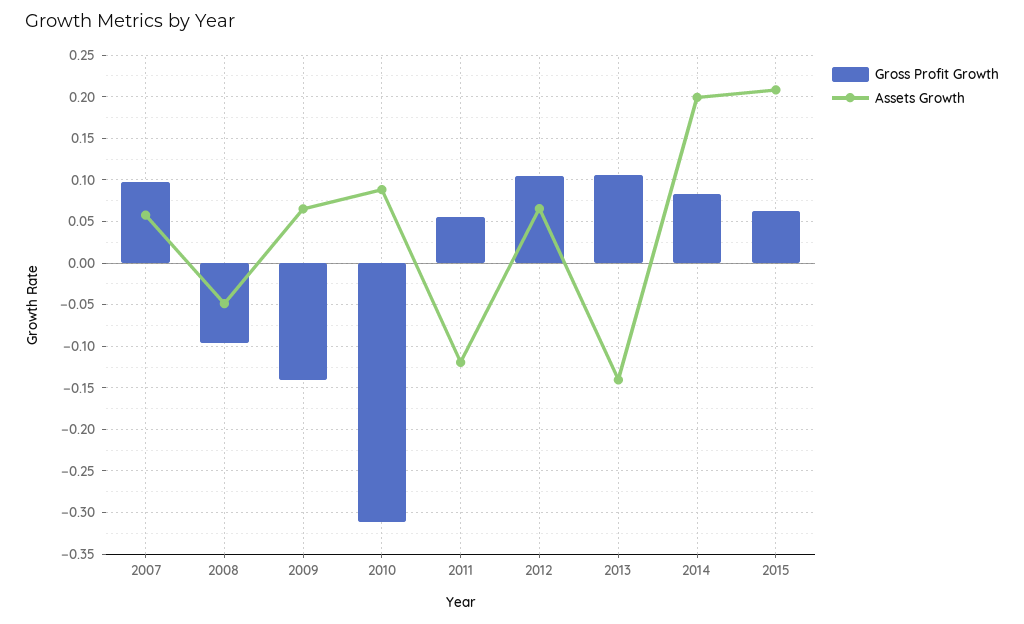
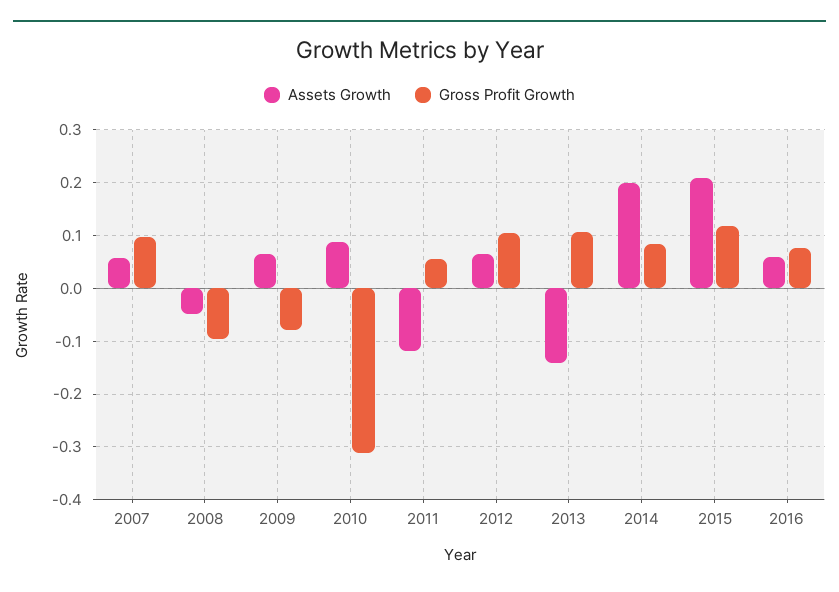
Gross Profit Growth, 2009: -0.14 -> -0.08
Gross Profit Growth, 2015: 0.06 -> 0.12
Assets Growth, 2016: none -> 0.06
Gross Profit Growth, 2016: none -> 0.08

